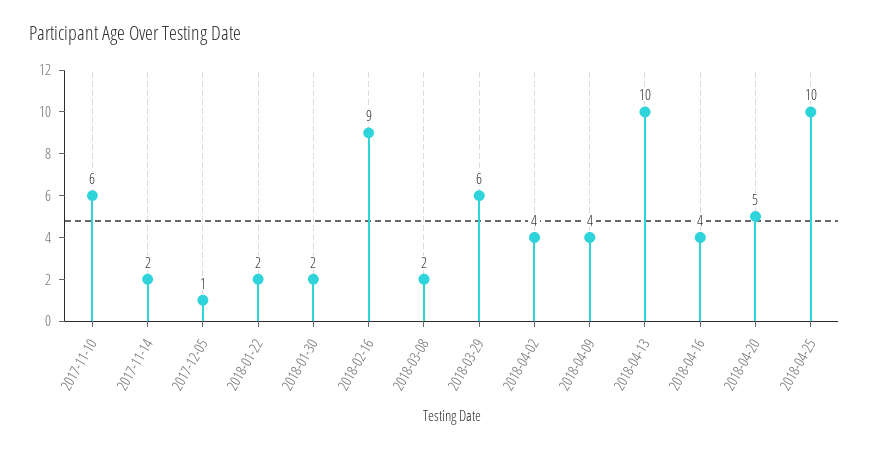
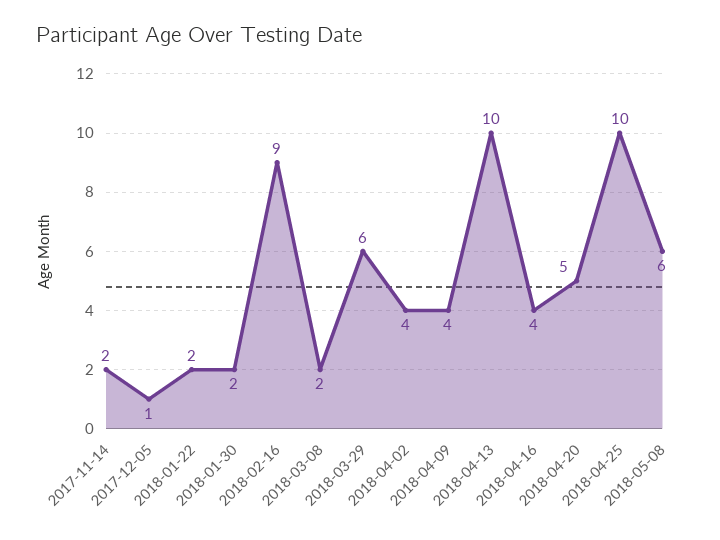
2017-11-10: 6 -> none
2018-05-08: none -> 6

